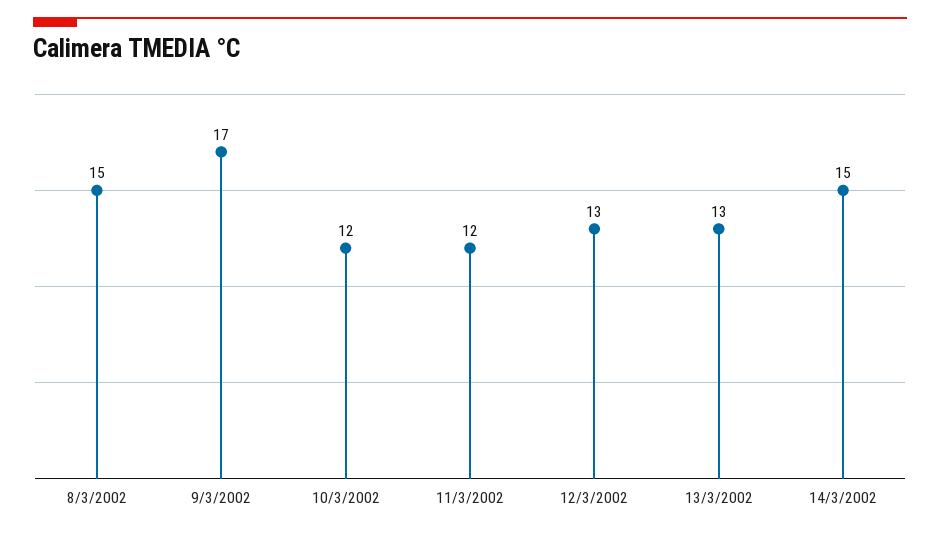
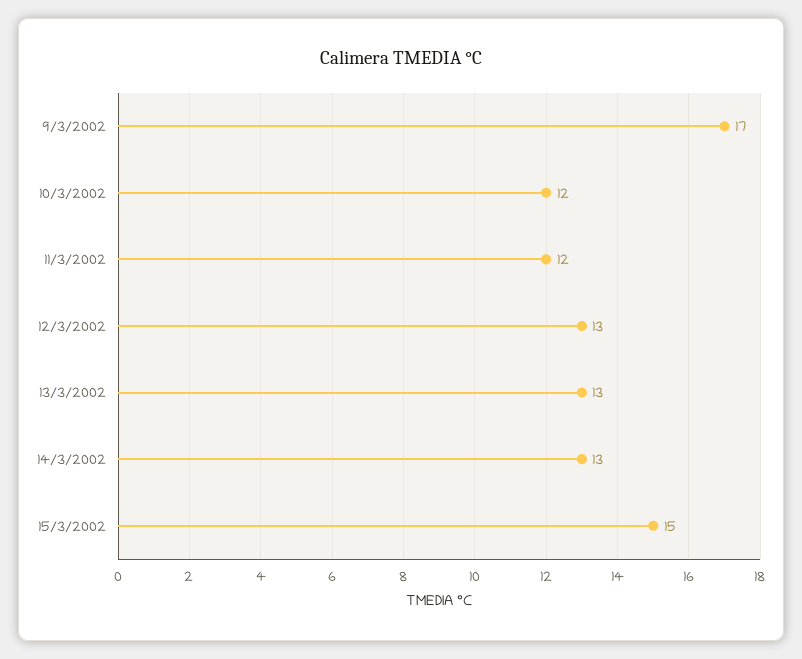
8/3/2002: 15 -> none
14/3/2002: 15 -> 13
15/3/2002: none -> 15

